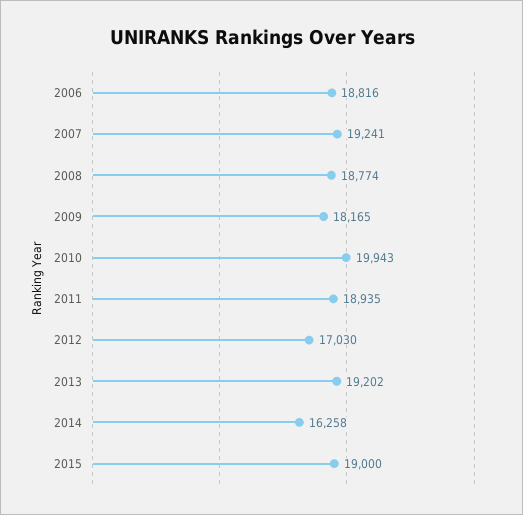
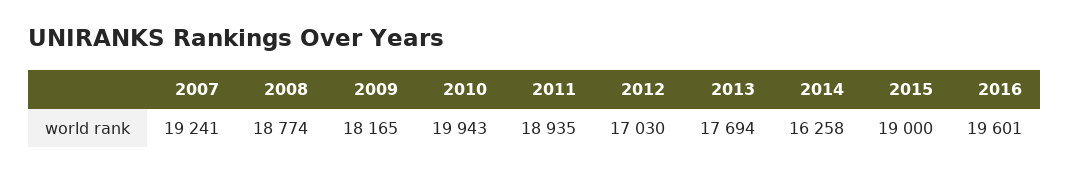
2006: 18816 -> none
2013: 19202 -> 17694
2016: none -> 19601

